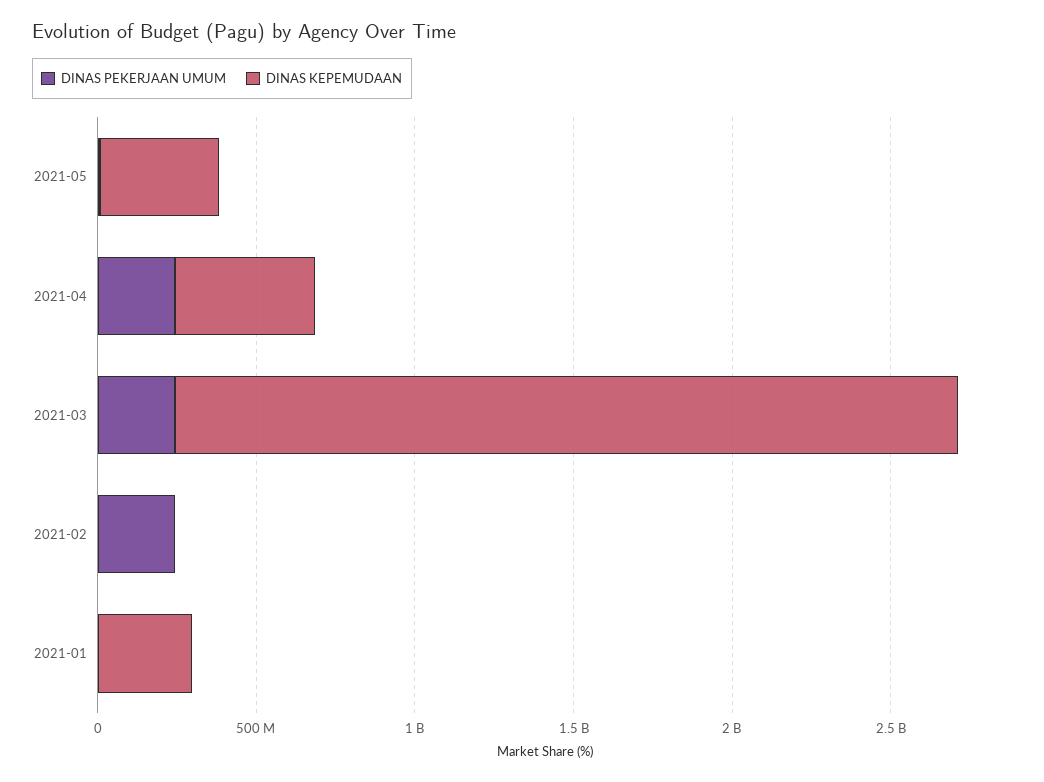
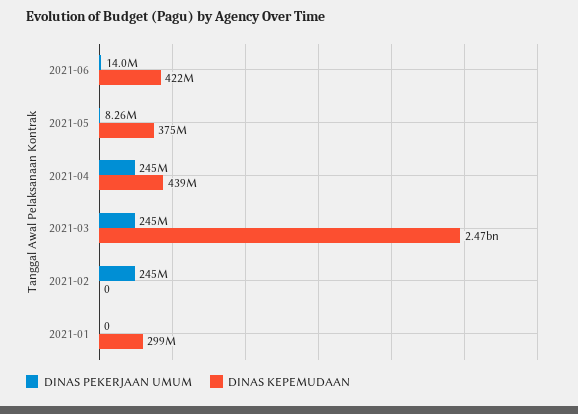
DINAS PEKERJAAN UMUM, 2021-06: none -> 14000000
DINAS KEPEMUDAAN, 2021-06: none -> 422000000

